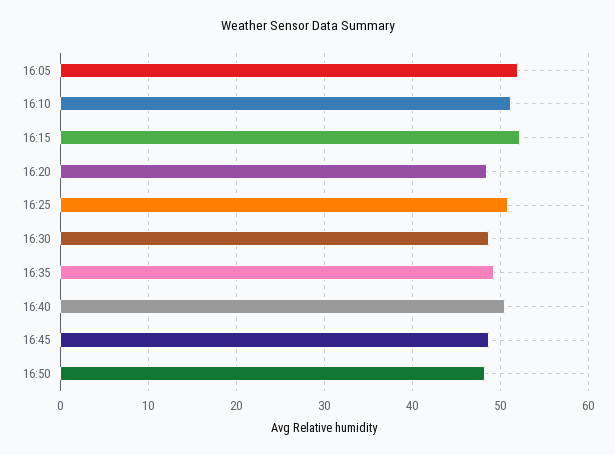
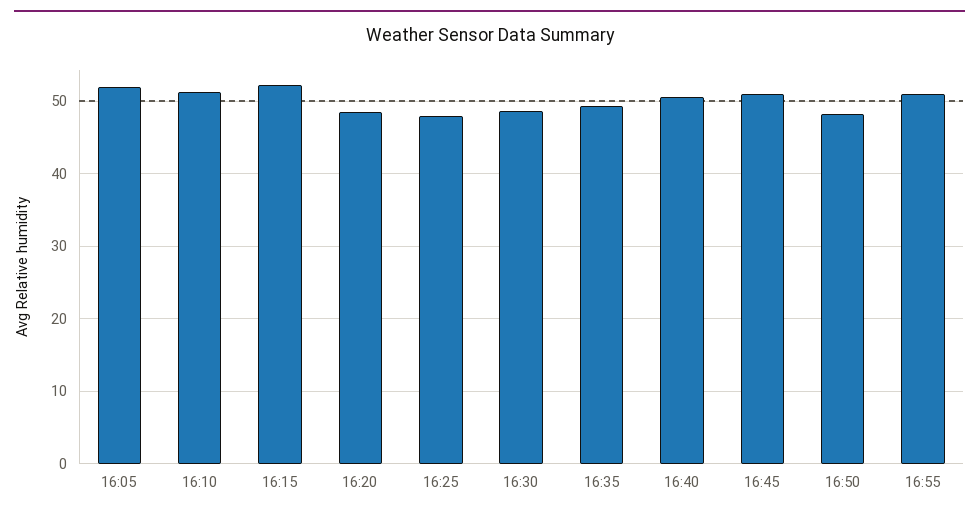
16:25: 51 -> 48
16:45: 49 -> 51
16:55: none -> 51

